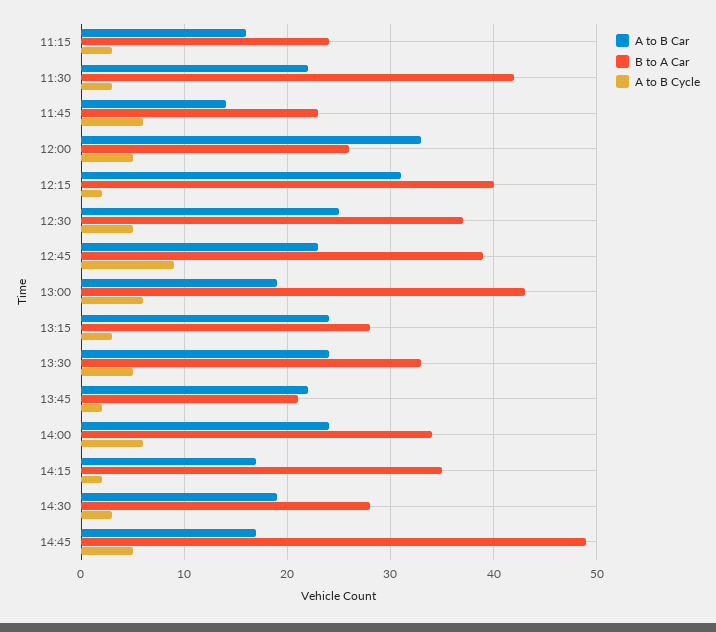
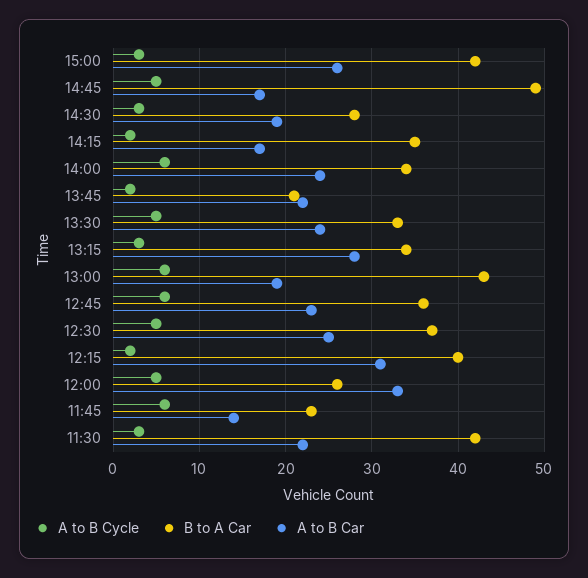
A to B Car, 11:15: 16 -> none
B to A Car, 11:15: 24 -> none
A to B Cycle, 11:15: 3 -> none
B to A Car, 12:45: 39 -> 36
A to B Cycle, 12:45: 9 -> 6
A to B Car, 13:15: 24 -> 28
B to A Car, 13:15: 28 -> 34
A to B Cycle, 15:00: none -> 3
B to A Car, 15:00: none -> 42
A to B Car, 15:00: none -> 26

